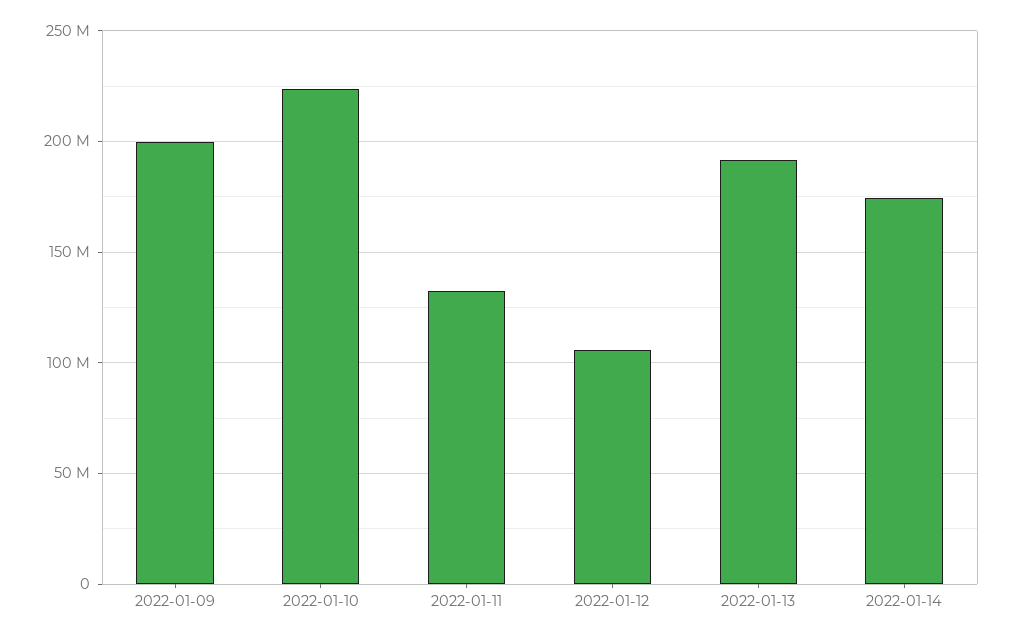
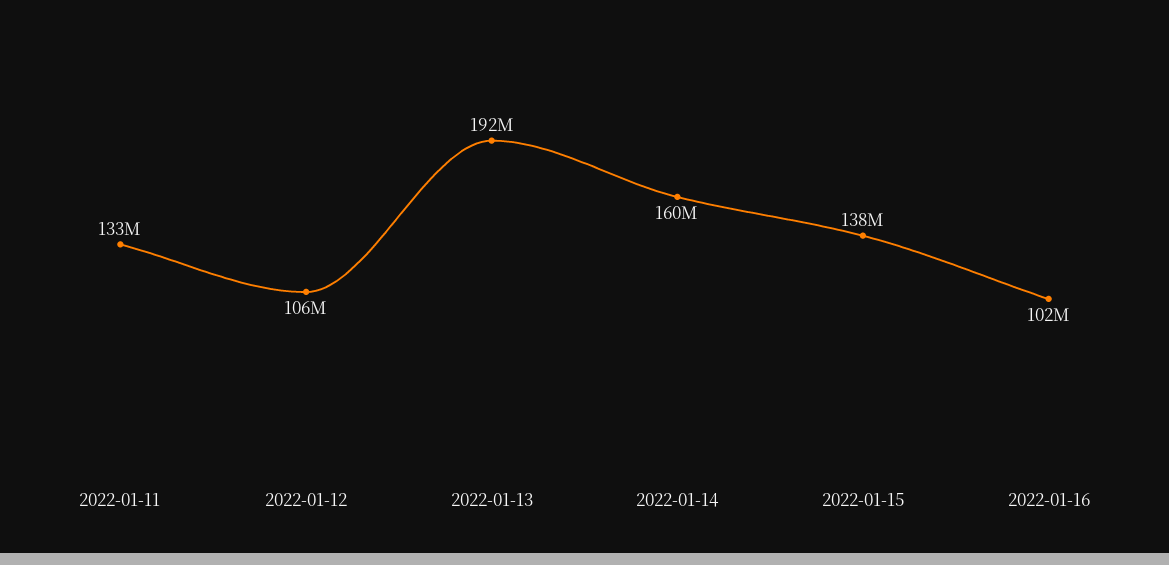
2022-01-09: 200000000 -> none
2022-01-10: 225000000 -> none
2022-01-14: 175000000 -> 160000000
2022-01-15: none -> 138000000
2022-01-16: none -> 102000000

